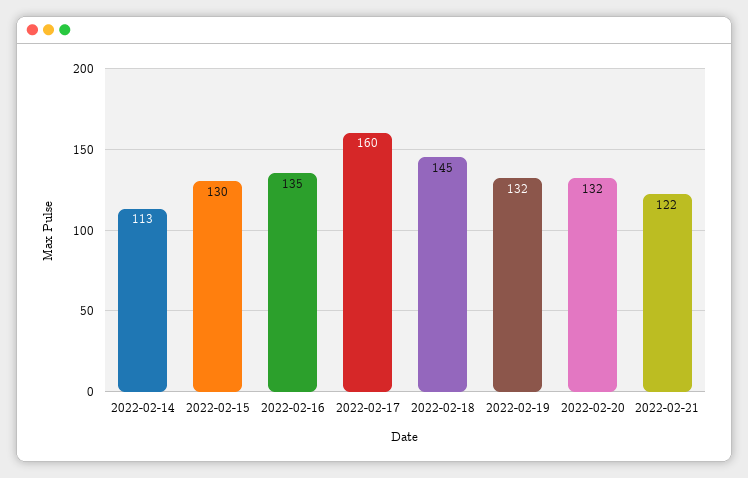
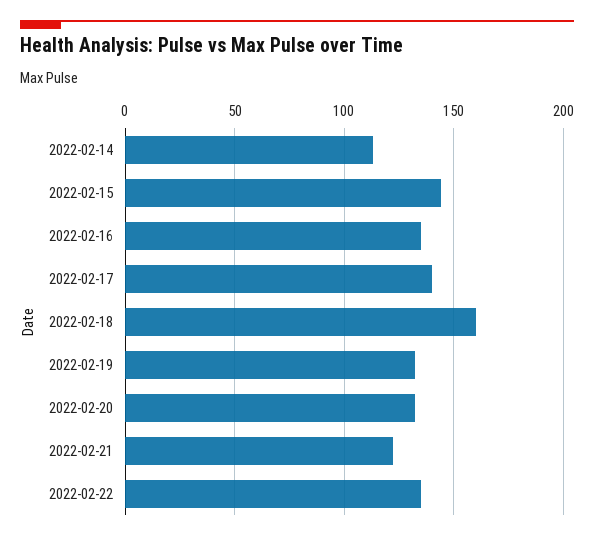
2022-02-15: 130 -> 145
2022-02-17: 160 -> 140
2022-02-18: 145 -> 160
2022-02-22: none -> 135

